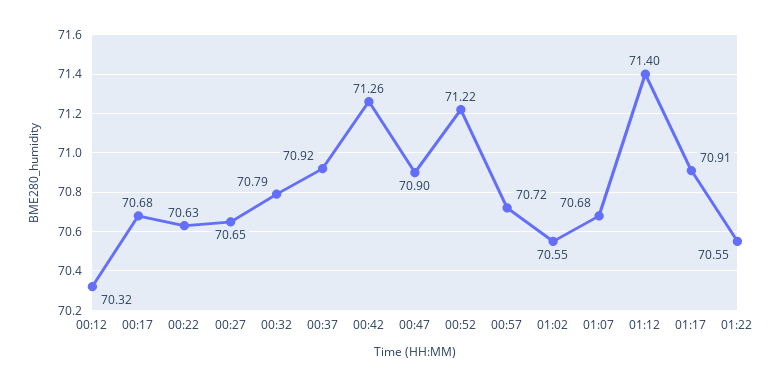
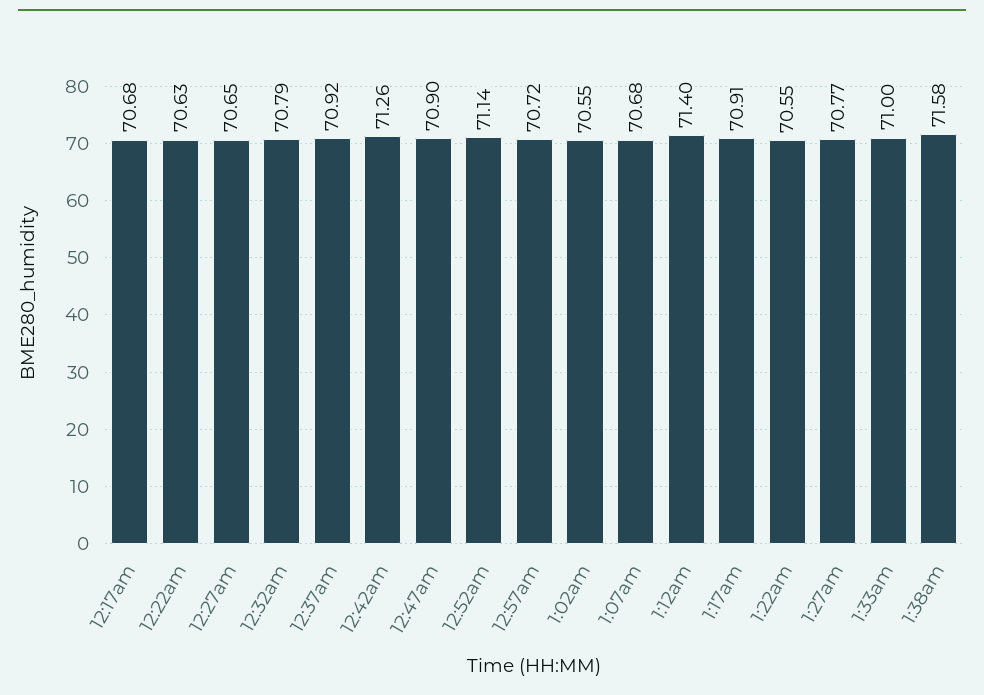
00:12: 70.32 -> none
00:52: 71.22 -> 71.14
1:27am: none -> 70.77
1:33am: none -> 71
1:38am: none -> 71.58

